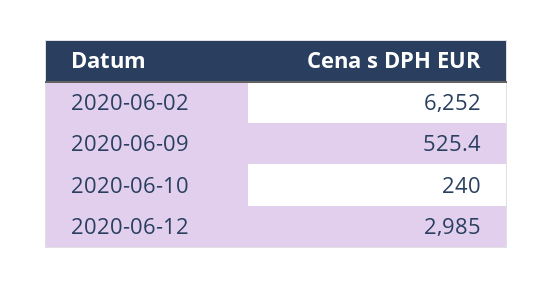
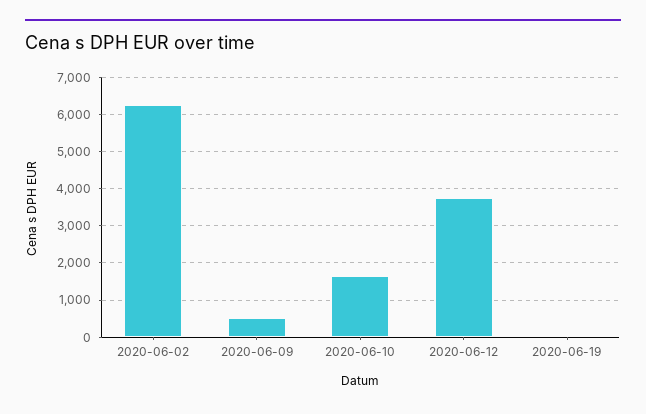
2020-06-10: 240 -> 1600
2020-06-12: 2985 -> 3800
2020-06-19: none -> 0

